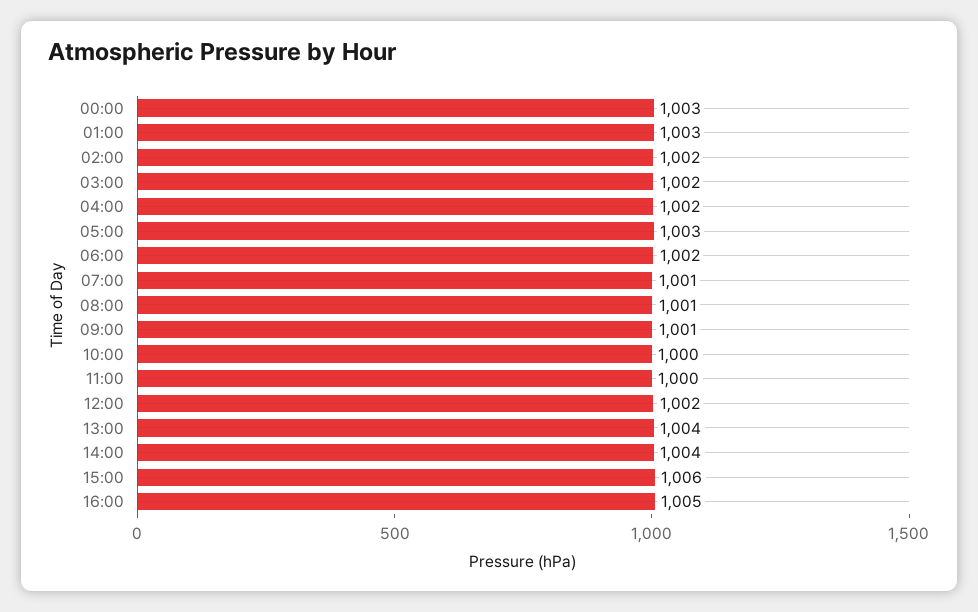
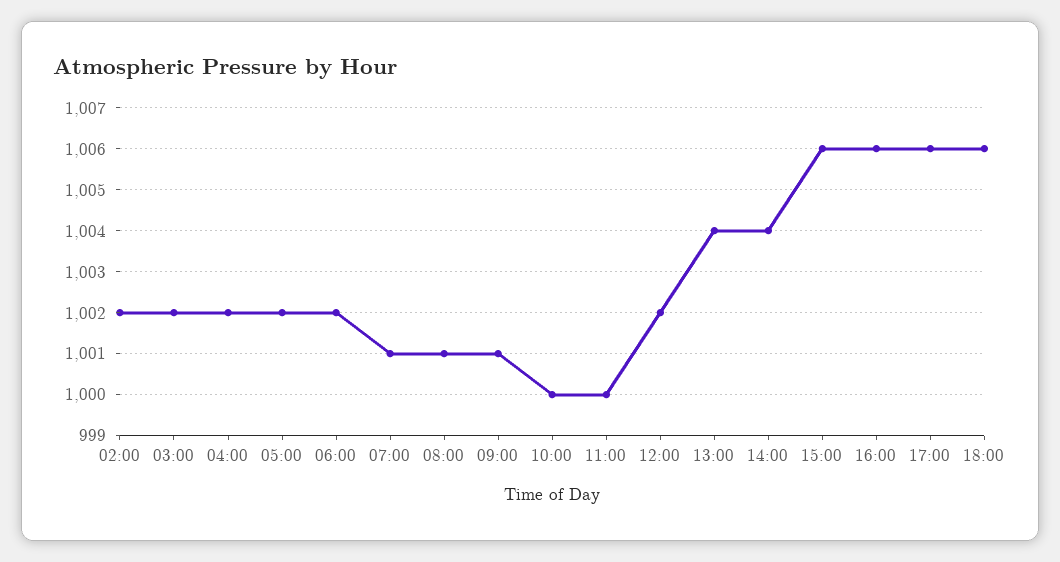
00:00: 1003 -> none
01:00: 1003 -> none
05:00: 1003 -> 1002
16:00: 1005 -> 1006
17:00: none -> 1006
18:00: none -> 1006

